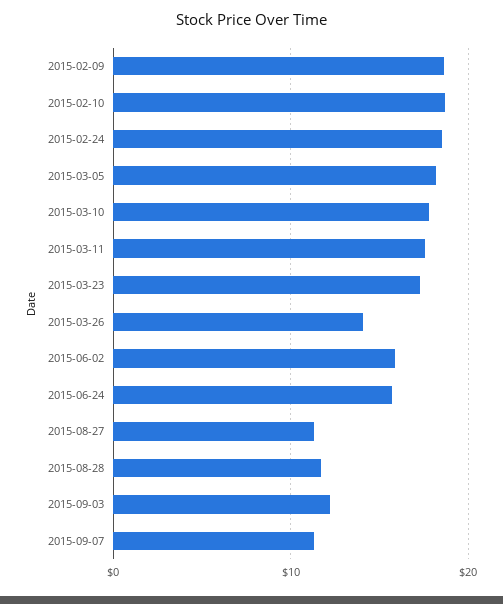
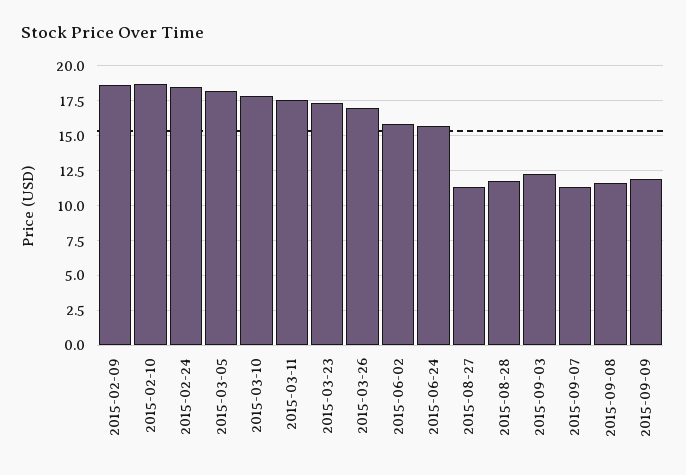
2015-03-26: 14 -> 17
2015-09-08: none -> 11.5
2015-09-09: none -> 12

